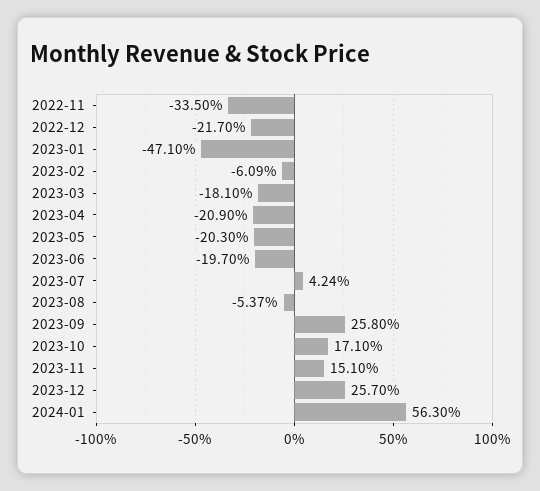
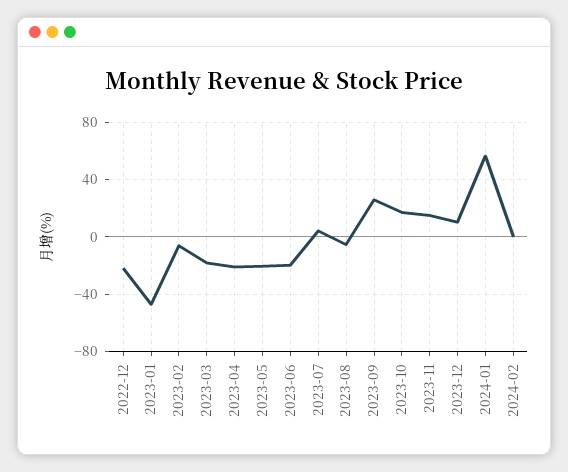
2022-11: -33.5 -> none
2023-12: 25.7 -> 10
2024-02: none -> 0

